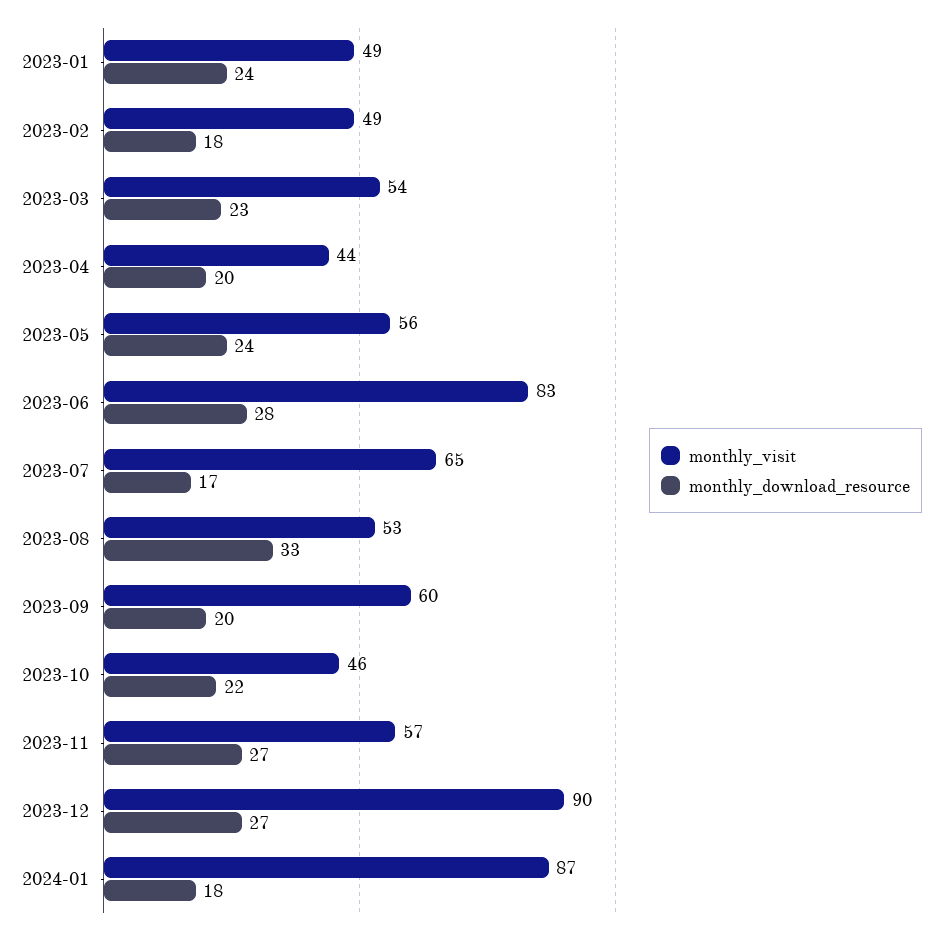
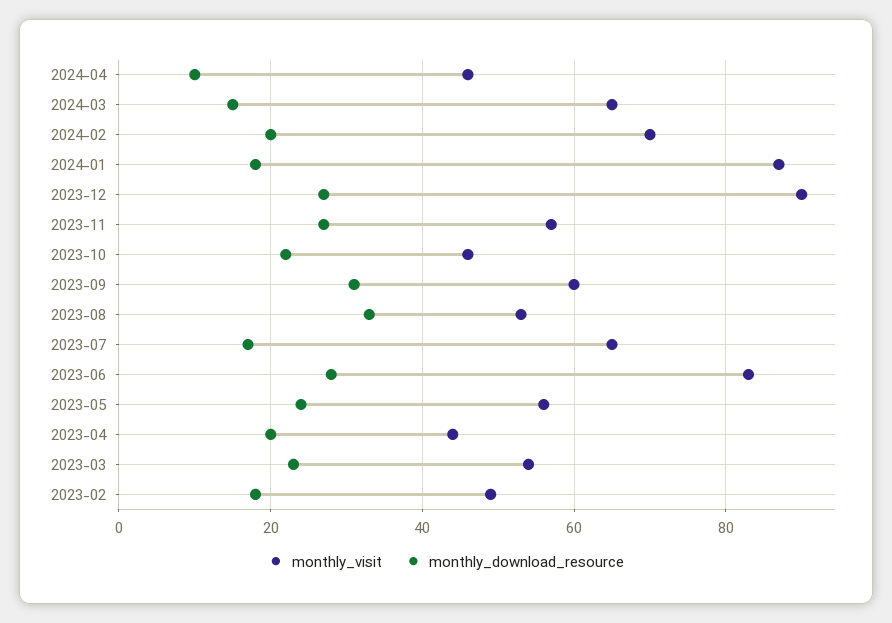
monthly_visit, 2023-01: 49 -> none
monthly_download_resource, 2023-01: 24 -> none
monthly_download_resource, 2023-09: 20 -> 30
monthly_visit, 2024-04: none -> 45
monthly_download_resource, 2024-04: none -> 10
monthly_visit, 2024-03: none -> 65
monthly_download_resource, 2024-03: none -> 15
monthly_visit, 2024-02: none -> 70
monthly_download_resource, 2024-02: none -> 20

